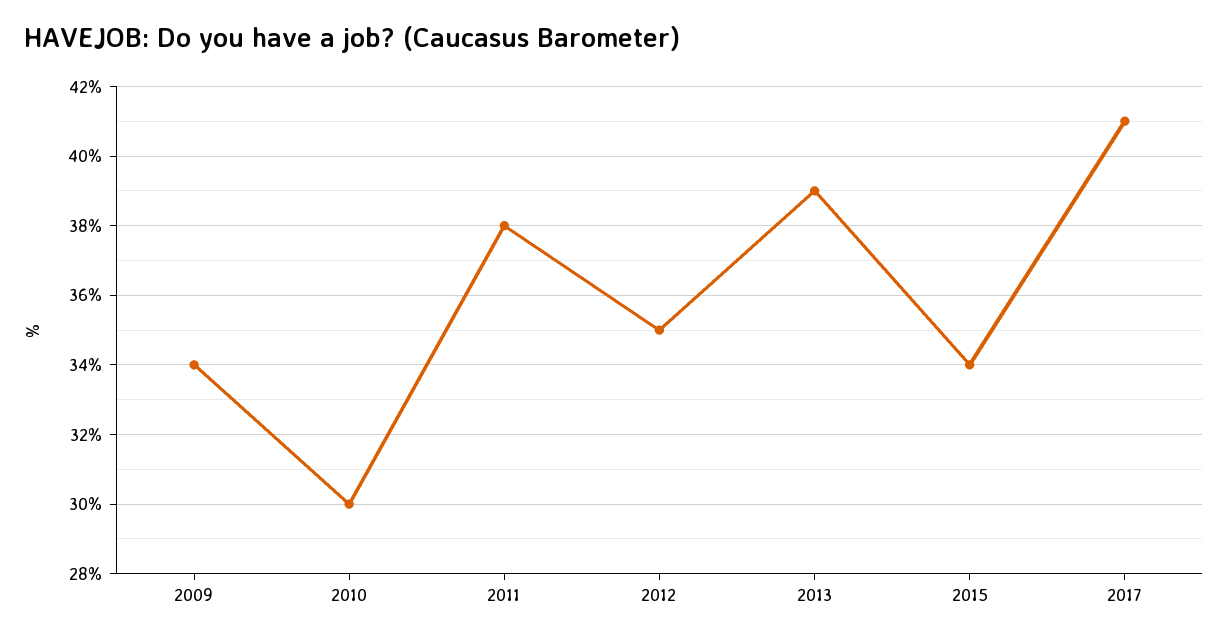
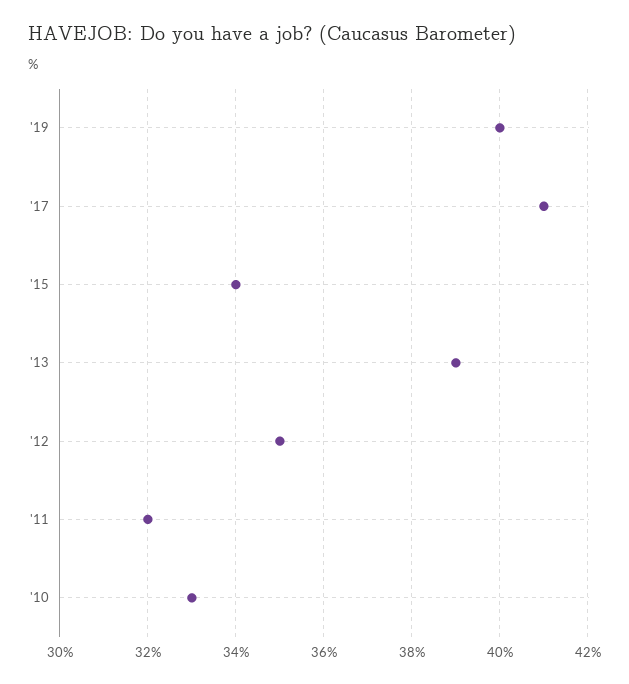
2009: 34 -> none
2010: 30 -> 33
2011: 38 -> 32
'19: none -> 40

